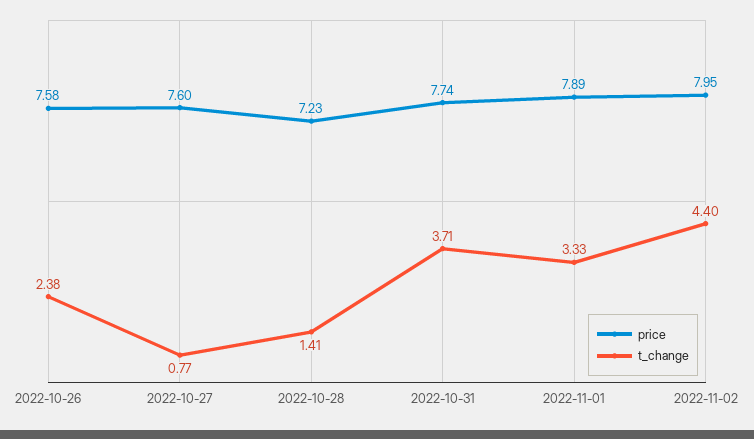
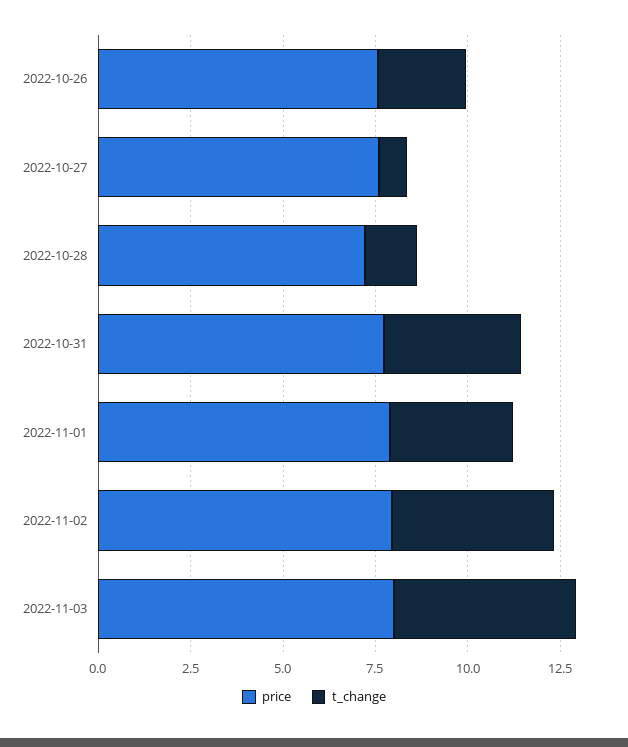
price, 2022-11-03: none -> 8
t_change, 2022-11-03: none -> 5

